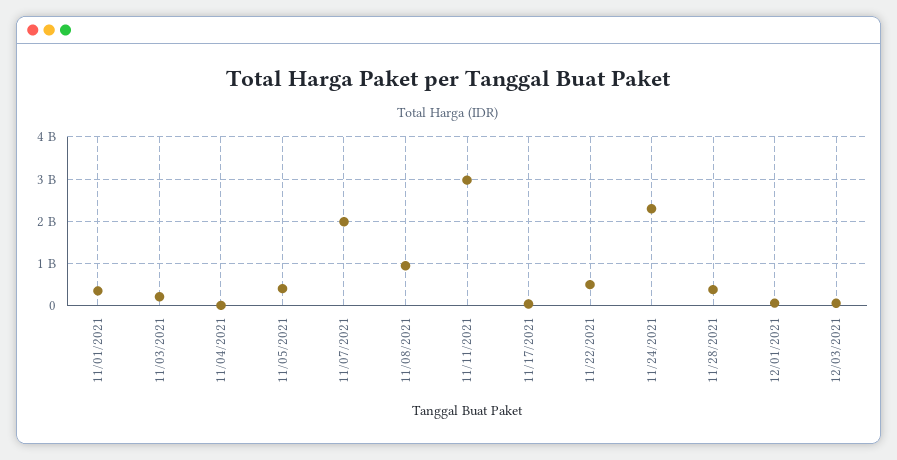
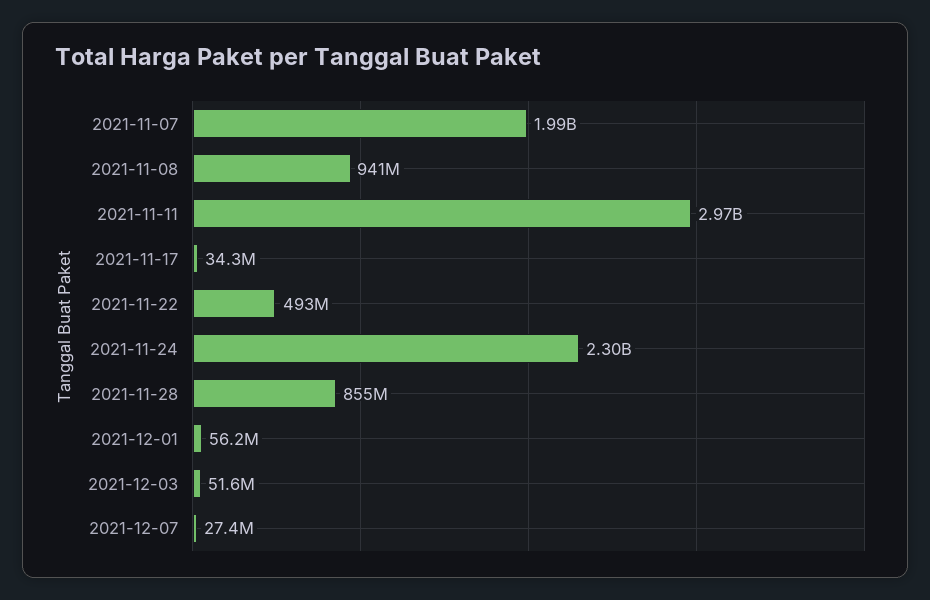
11/01/2021: 400000000 -> none
11/03/2021: 200000000 -> none
11/04/2021: 0 -> none
11/05/2021: 400000000 -> none
11/28/2021: 400000000 -> 855000000
2021-12-07: none -> 27400000

